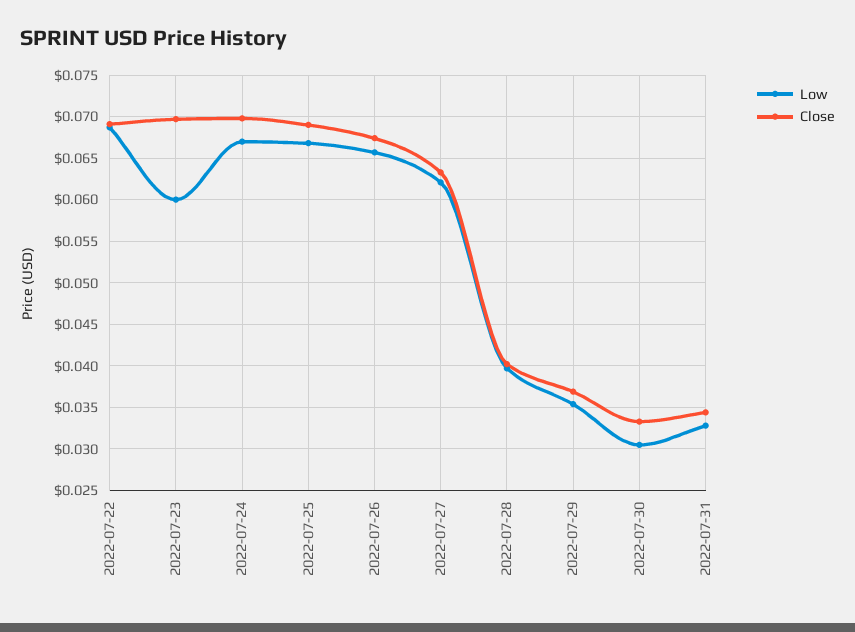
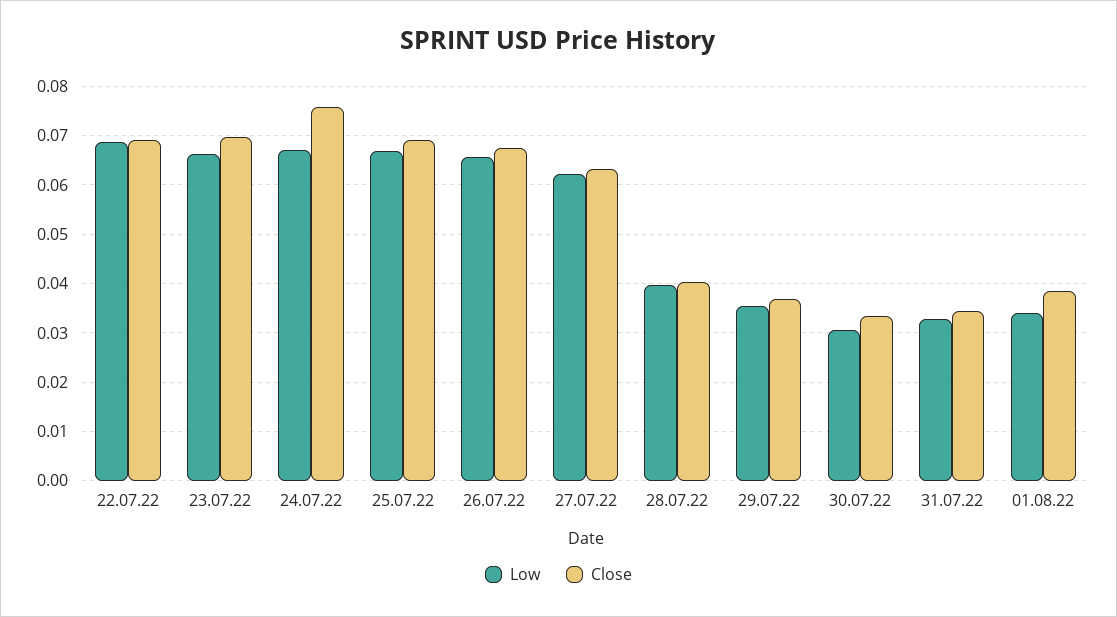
Low, 2022-07-23: 0.06 -> 0.066
Close, 2022-07-24: 0.07 -> 0.076
Low, 01.08.22: none -> 0.034
Close, 01.08.22: none -> 0.038

